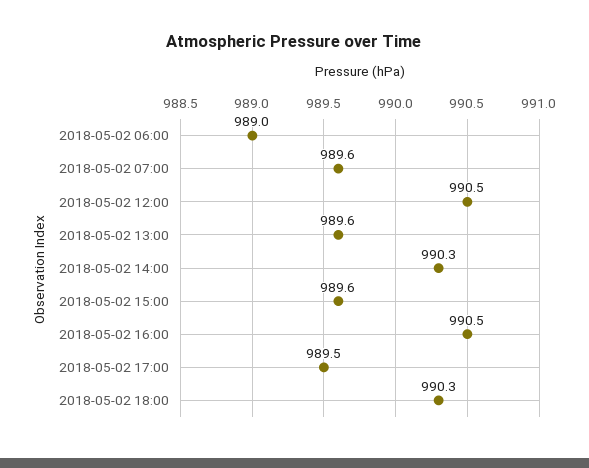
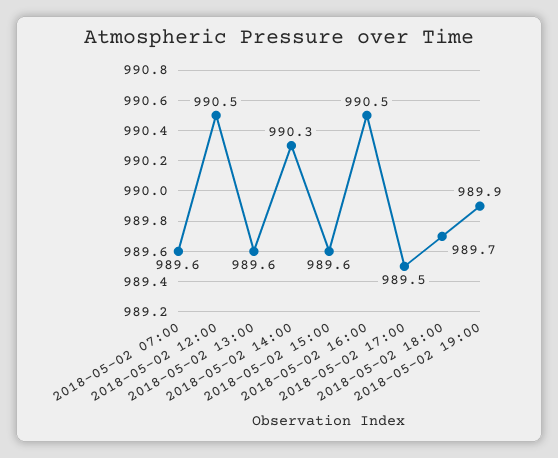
2018-05-02 06:00: 989 -> none
2018-05-02 18:00: 990.3 -> 989.7
2018-05-02 19:00: none -> 989.9

